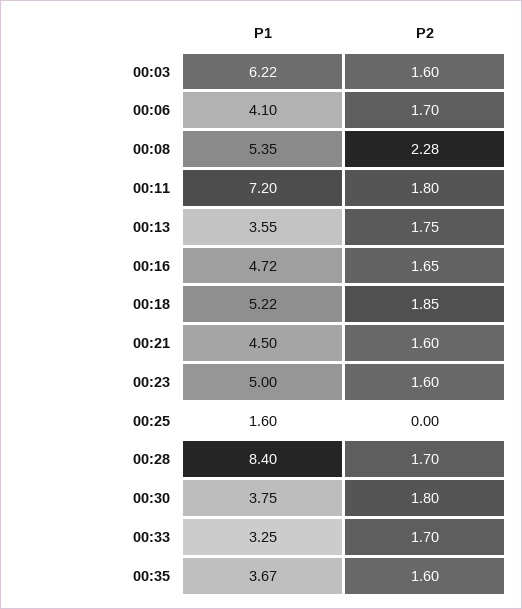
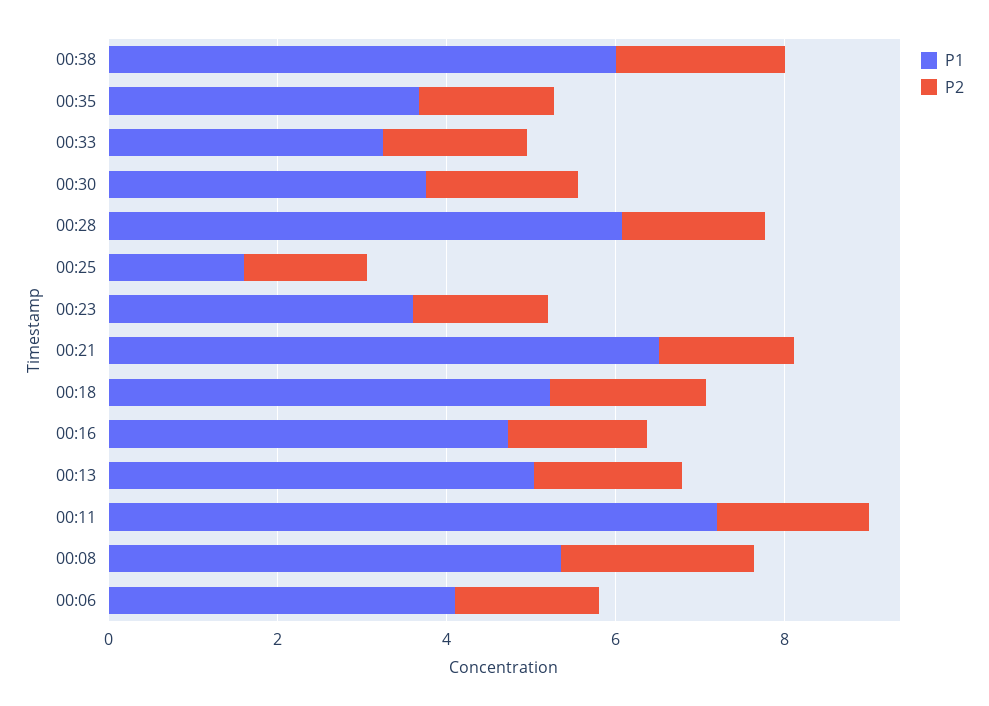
P1, 00:03: 6.22 -> none
P2, 00:03: 1.6 -> none
P1, 00:13: 3.55 -> 5
P1, 00:21: 4.5 -> 6.5
P1, 00:23: 5 -> 3.5
P2, 00:25: 0 -> 1.5
P1, 00:28: 8.4 -> 6
P1, 00:38: none -> 6
P2, 00:38: none -> 2

